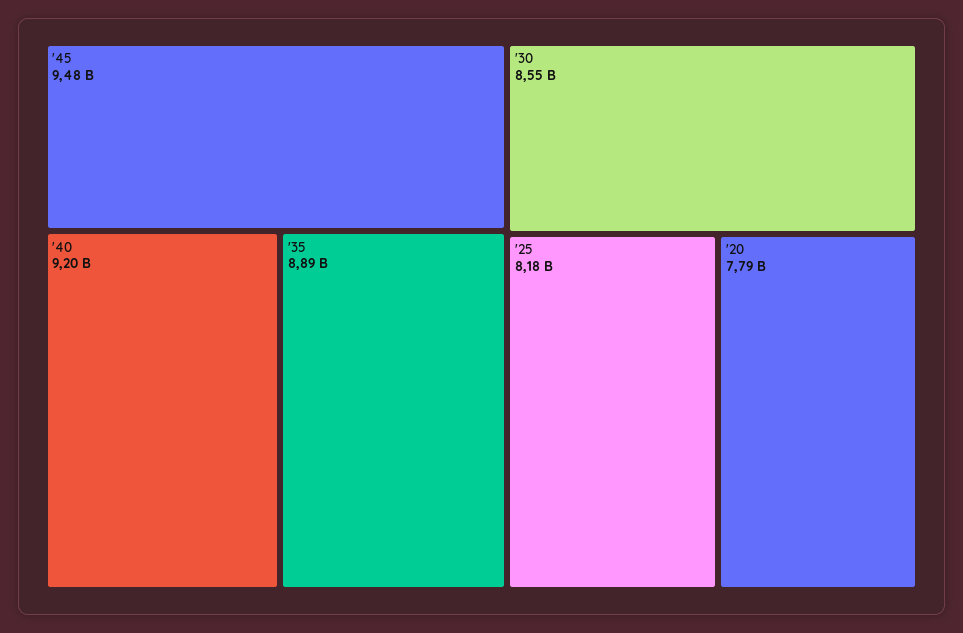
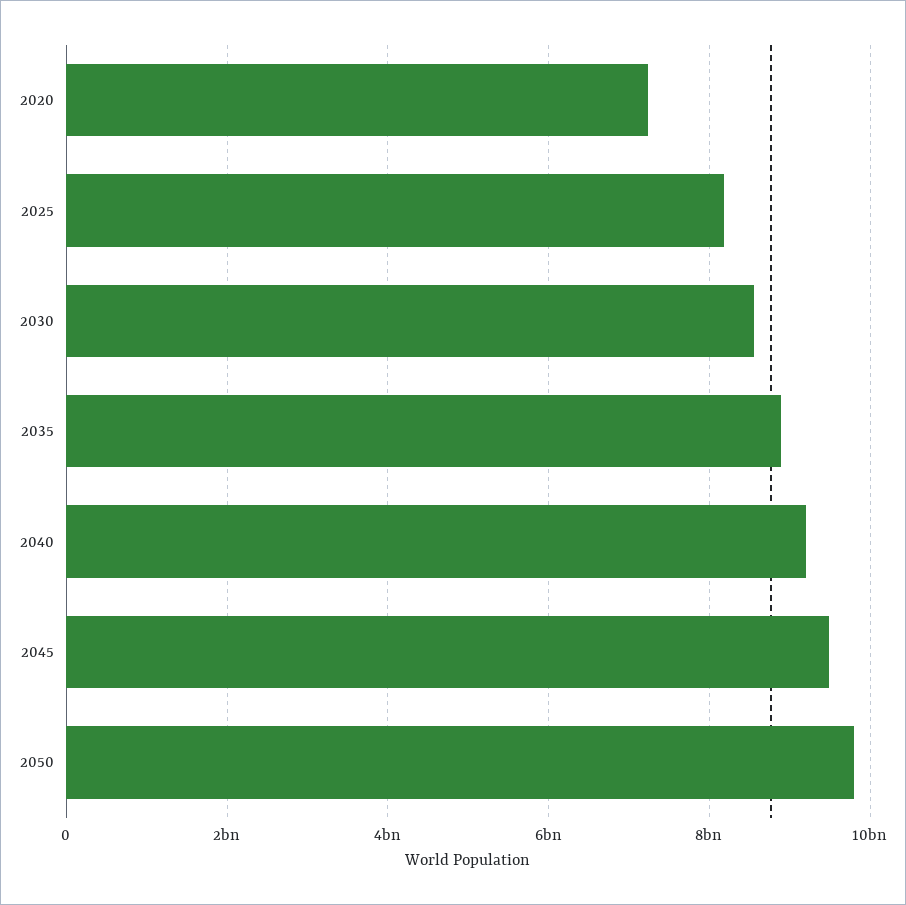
'20: 7790000000 -> 7200000000
2050: none -> 9800000000

